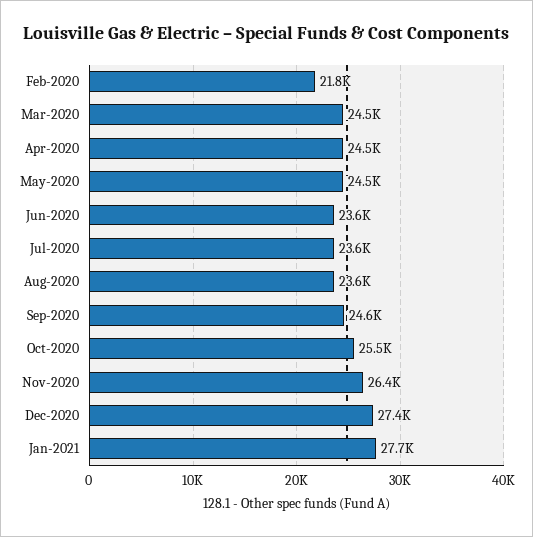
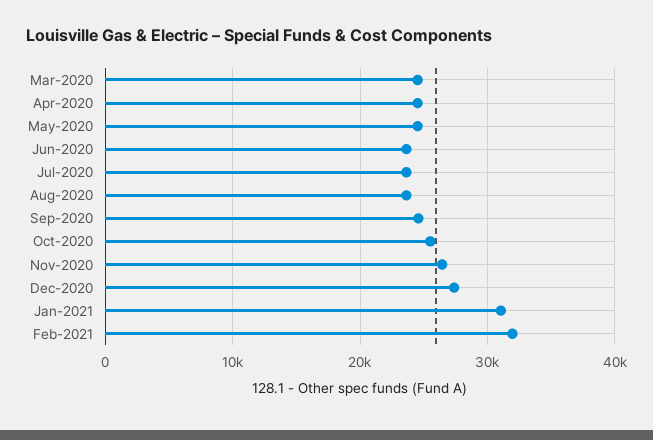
Feb-2020: 21800 -> none
Jan-2021: 27700 -> 31000
Feb-2021: none -> 32000

